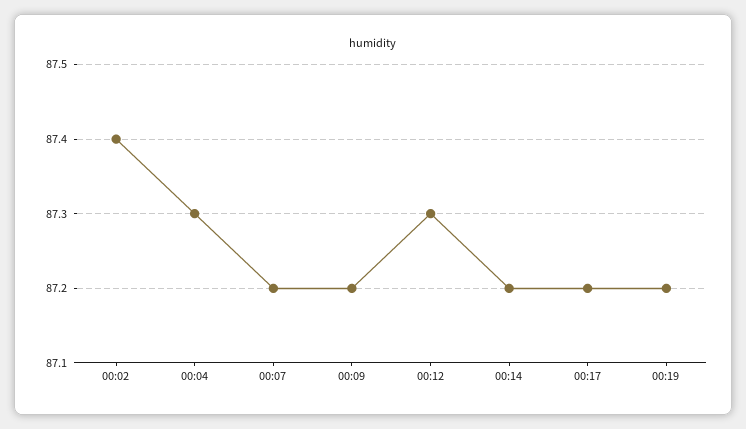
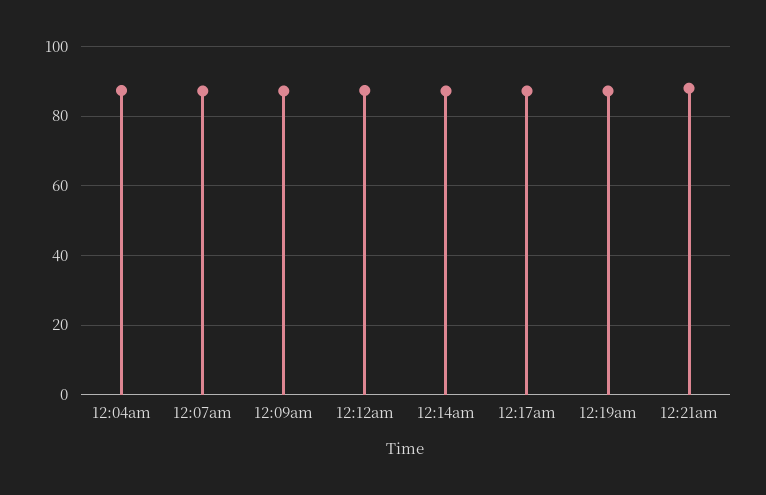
00:02: 87.4 -> none
12:21am: none -> 88

